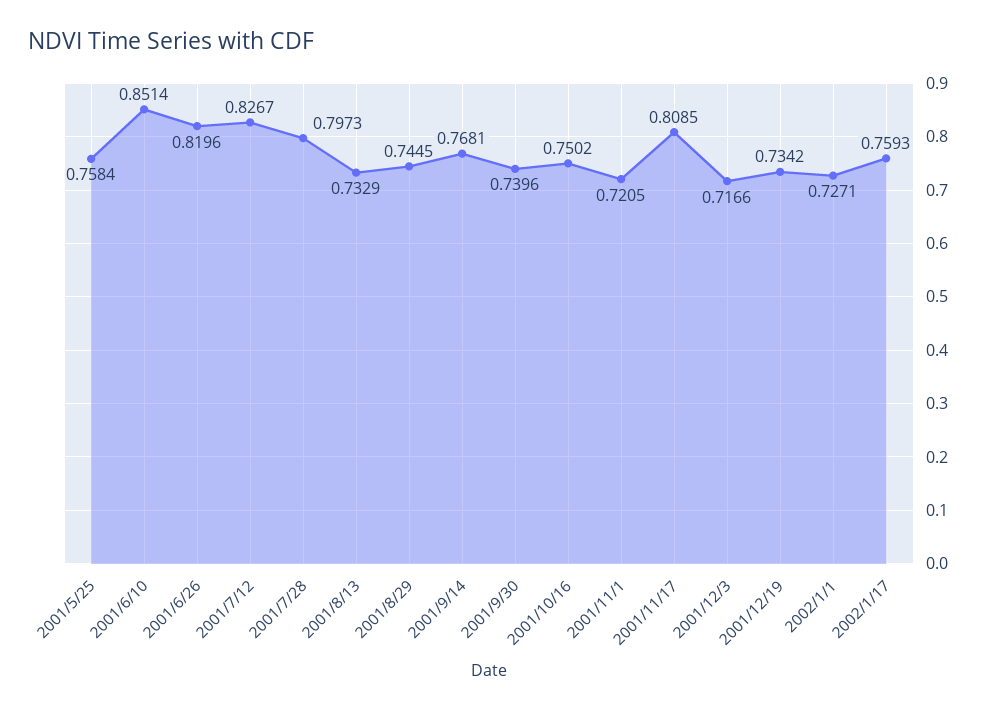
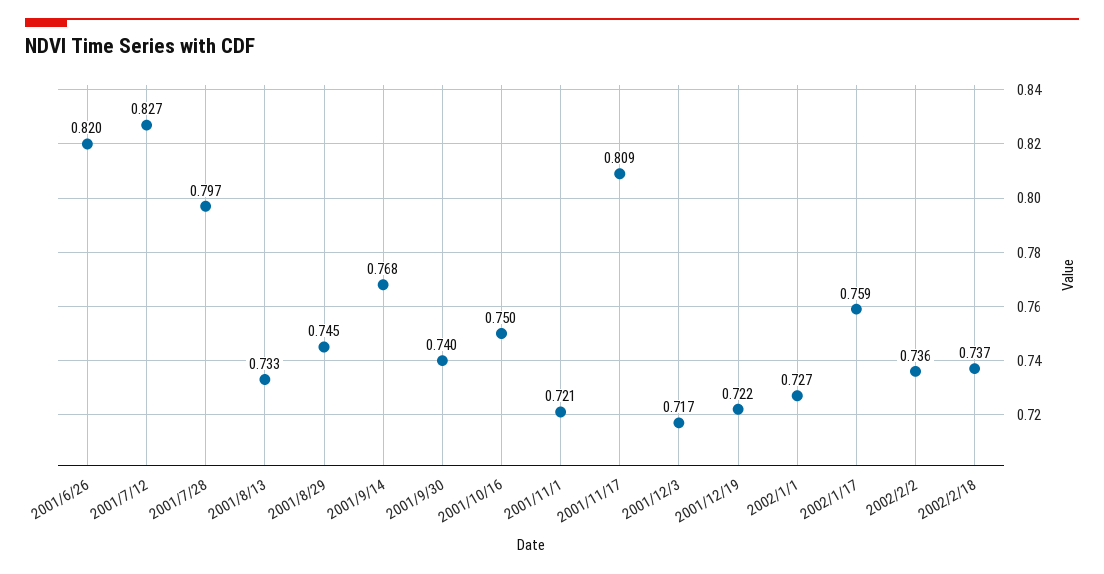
2001/5/25: 0.7584 -> none
2001/6/10: 0.8514 -> none
2001/12/19: 0.7342 -> 0.722
2002/2/2: none -> 0.736
2002/2/18: none -> 0.737

